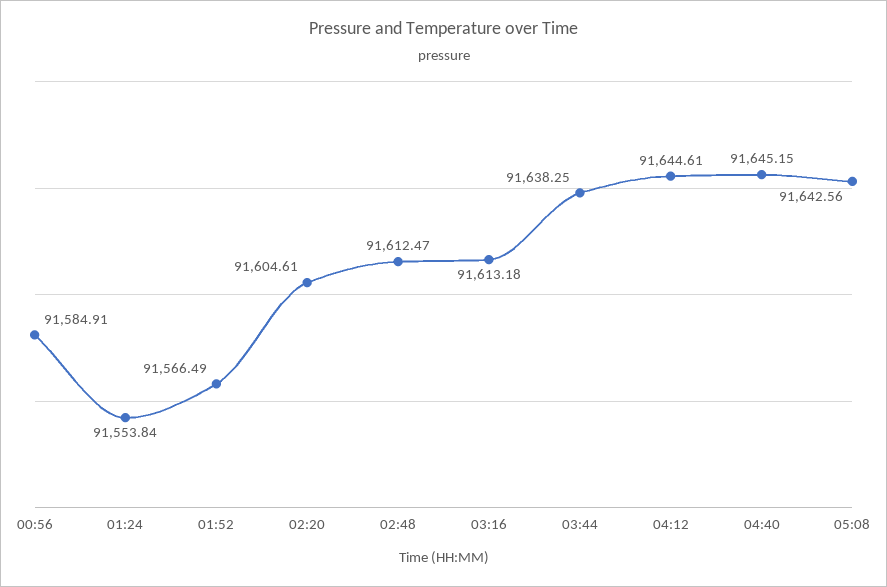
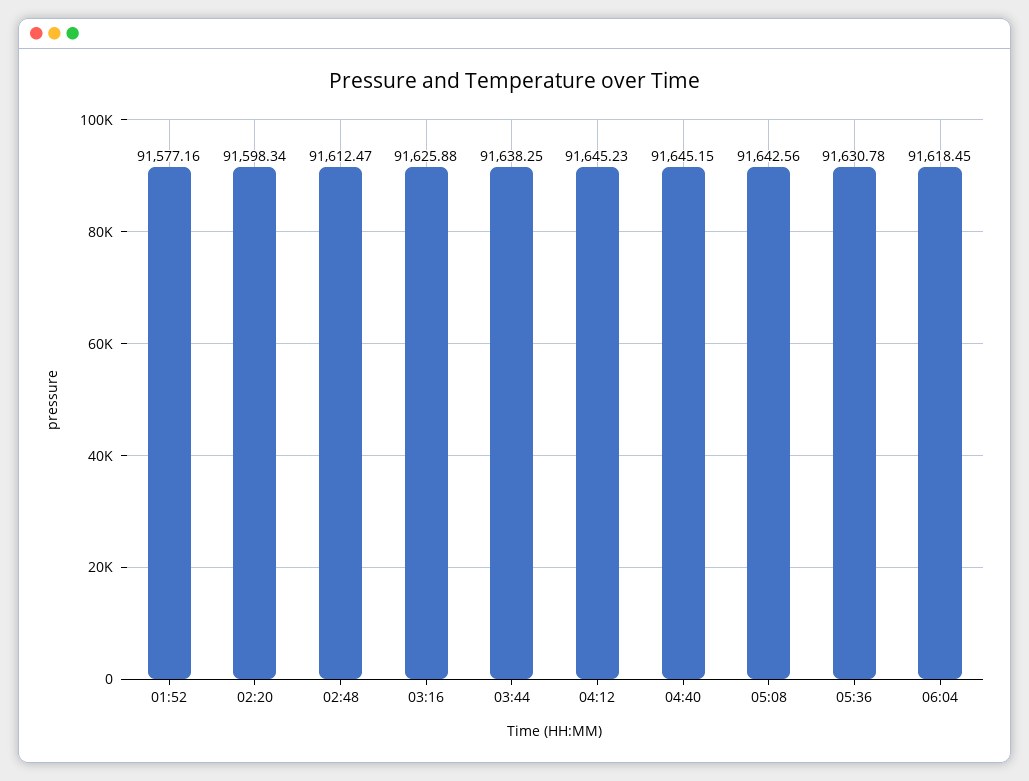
00:56: 91584.91 -> none
01:24: 91553.84 -> none
01:52: 91566.49 -> 91577.16
02:20: 91604.61 -> 91598.34
03:16: 91613.18 -> 91625.88
04:12: 91644.61 -> 91645.23
05:36: none -> 91630.78
06:04: none -> 91618.45

